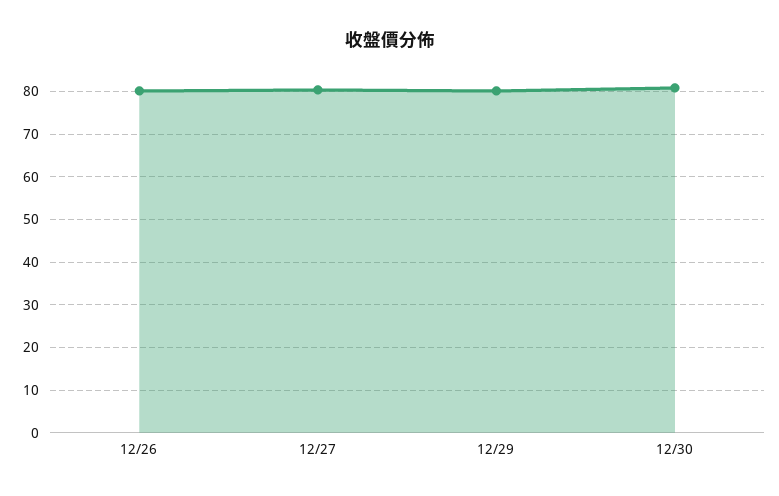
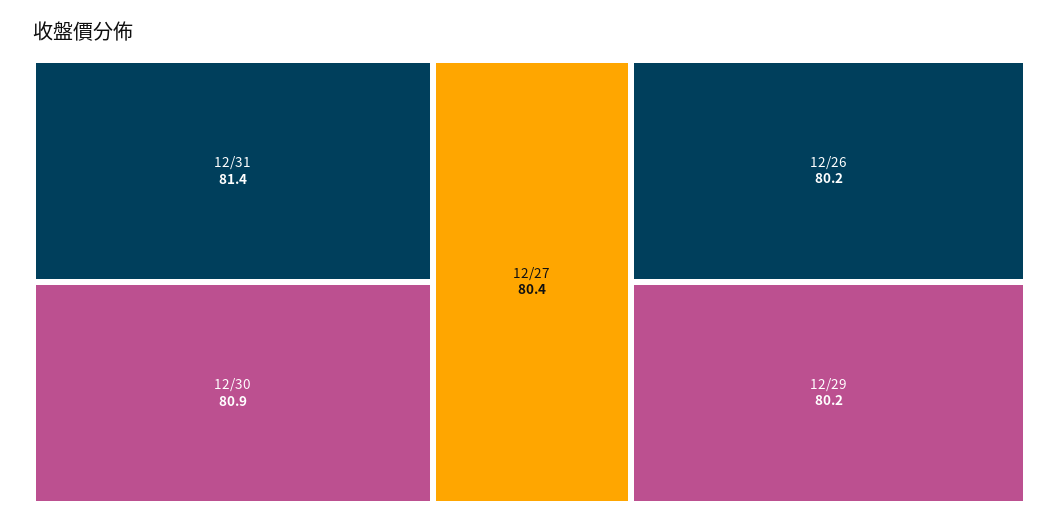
12/31: none -> 81.4

